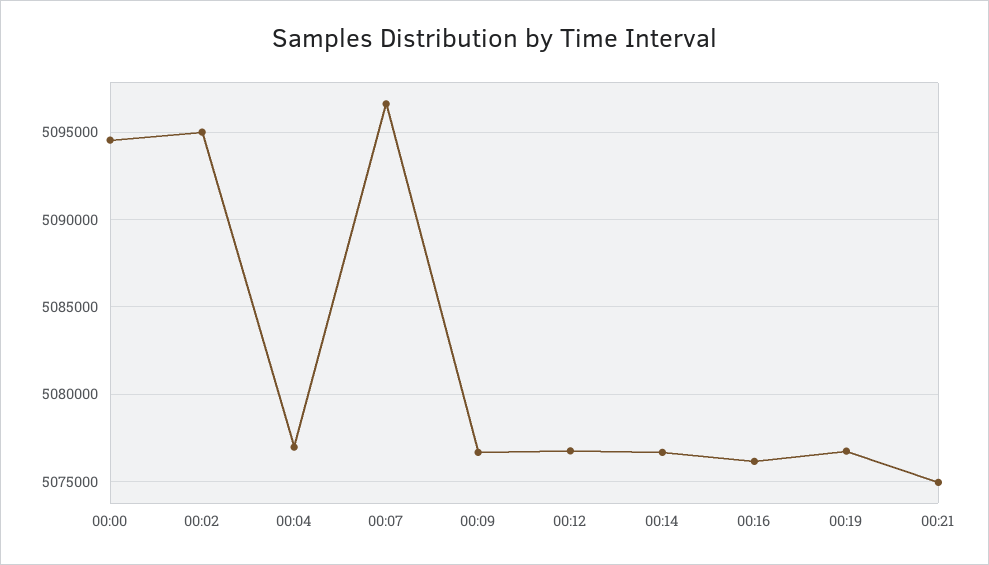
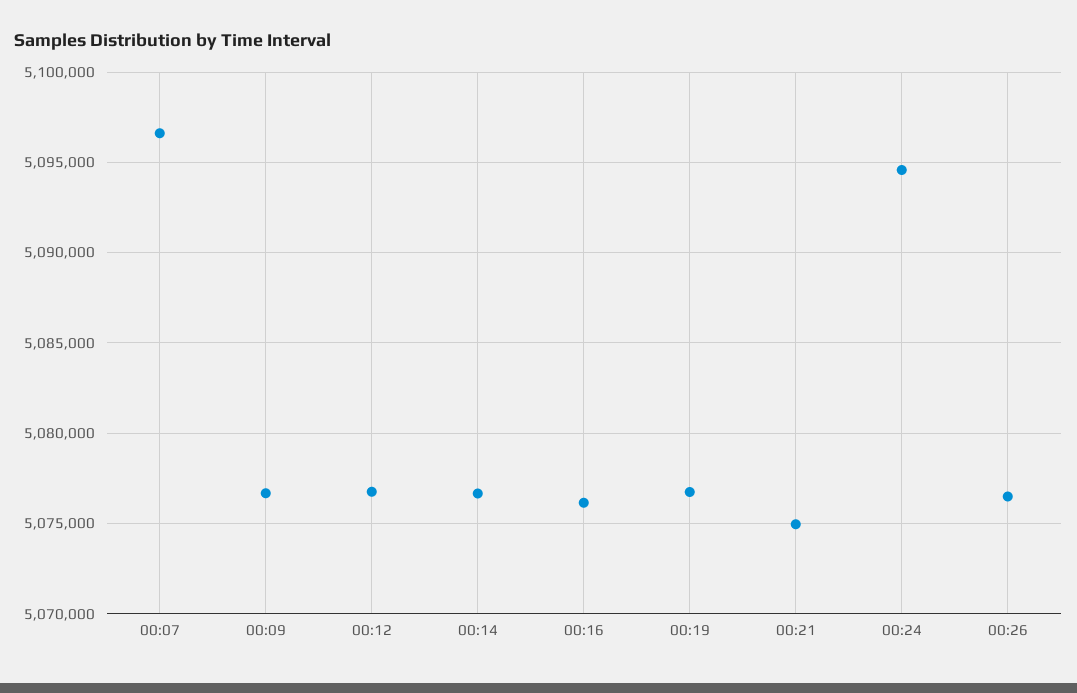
00:00: 5094500 -> none
00:02: 5095000 -> none
00:04: 5077000 -> none
00:24: none -> 5094500
00:26: none -> 5076500

